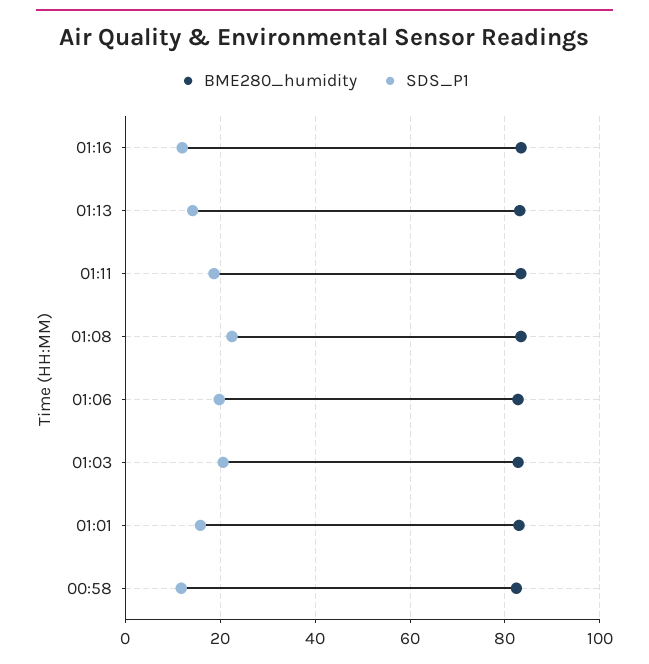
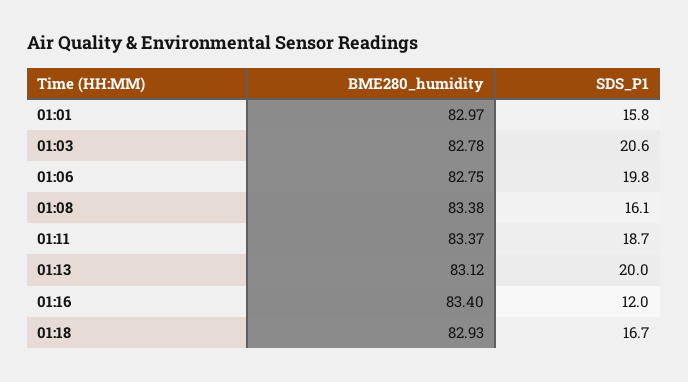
SDS_P1, 01:13: 14 -> 20
SDS_P1, 01:08: 22 -> 16.1
BME280_humidity, 00:58: 82 -> none
SDS_P1, 00:58: 12 -> none
BME280_humidity, 01:18: none -> 82.93
SDS_P1, 01:18: none -> 16.7

